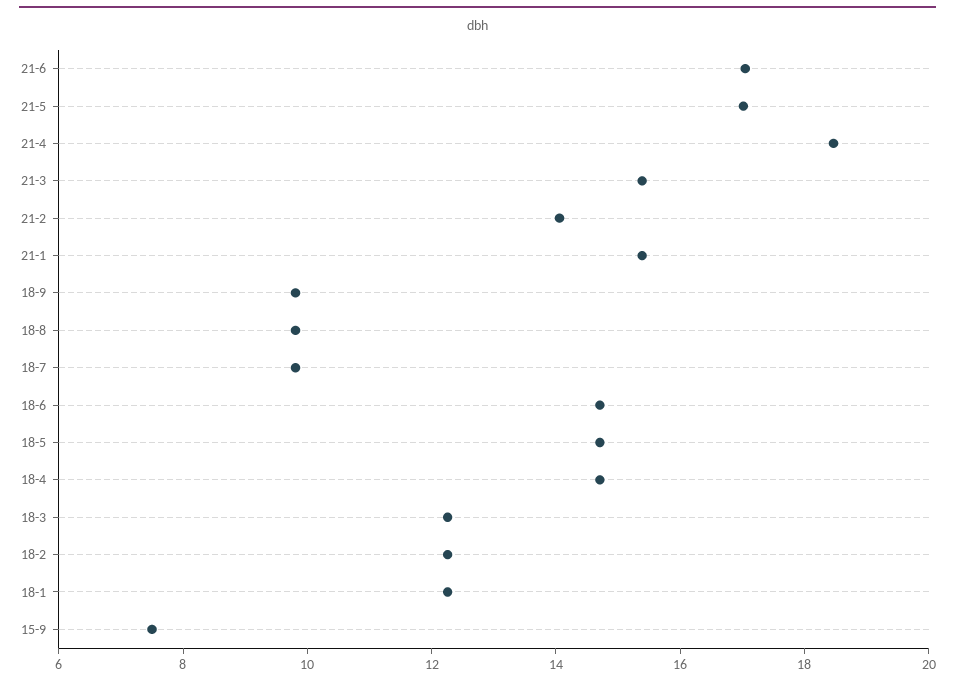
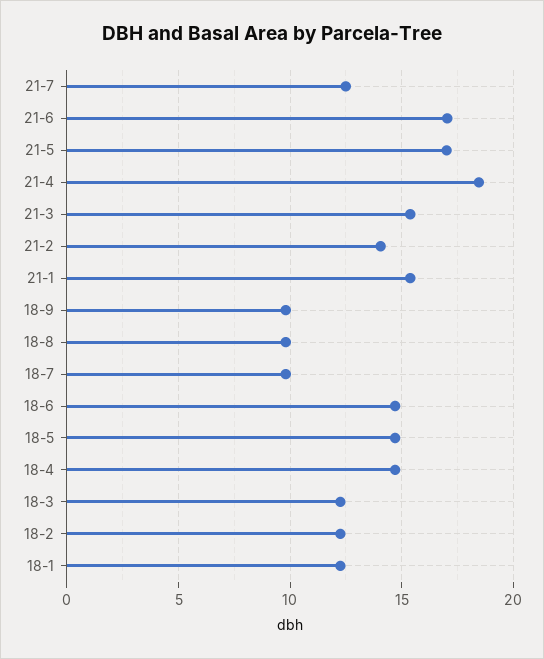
15-9: 7.5 -> none
21-7: none -> 12.5

